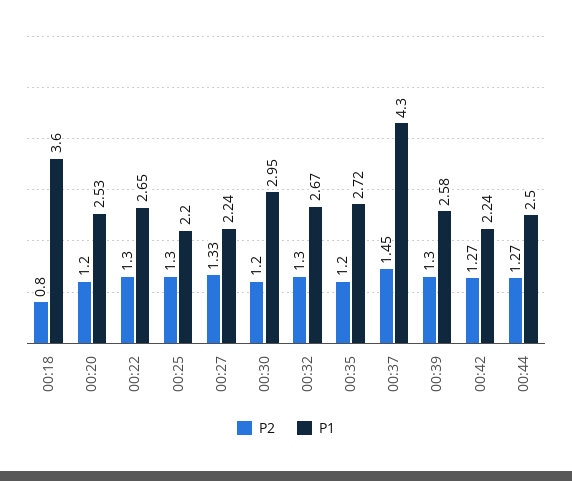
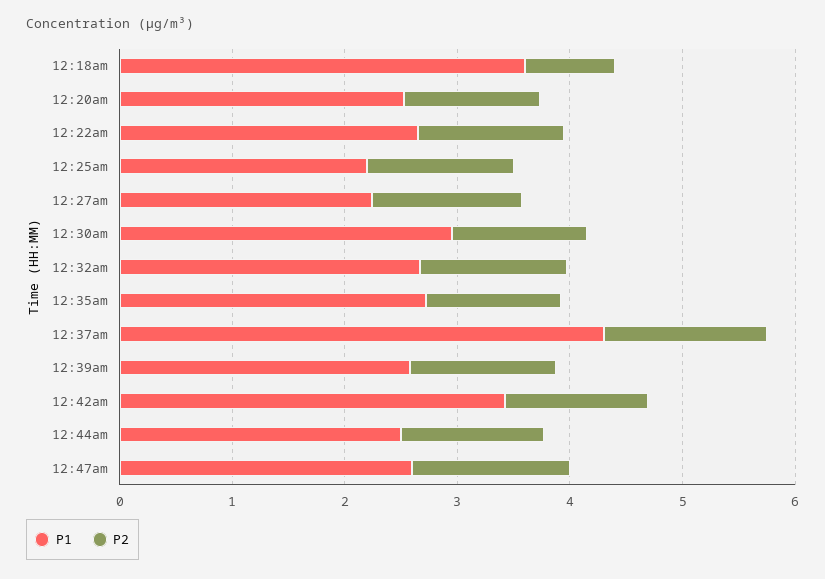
P1, 00:42: 2.24 -> 3.4
P1, 12:47am: none -> 2.6
P2, 12:47am: none -> 1.4

